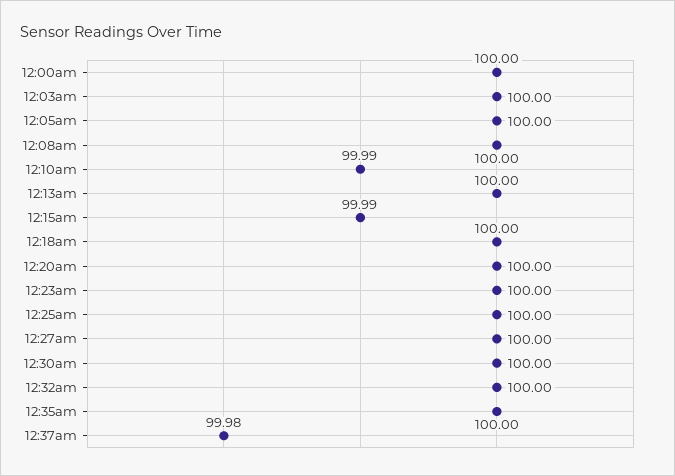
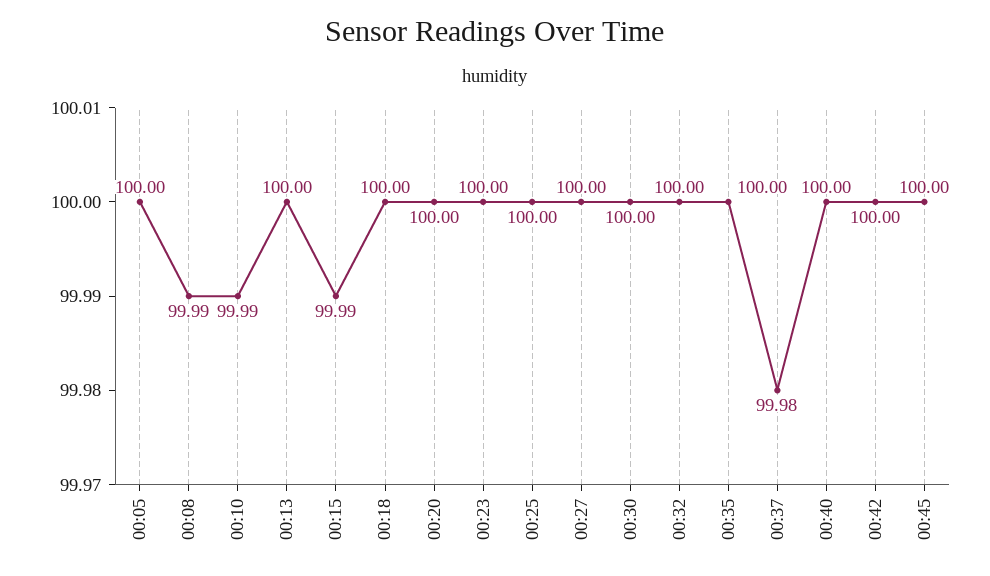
12:00am: 100 -> none
12:03am: 100 -> none
12:08am: 100 -> 99.99
00:40: none -> 100
00:42: none -> 100
00:45: none -> 100

